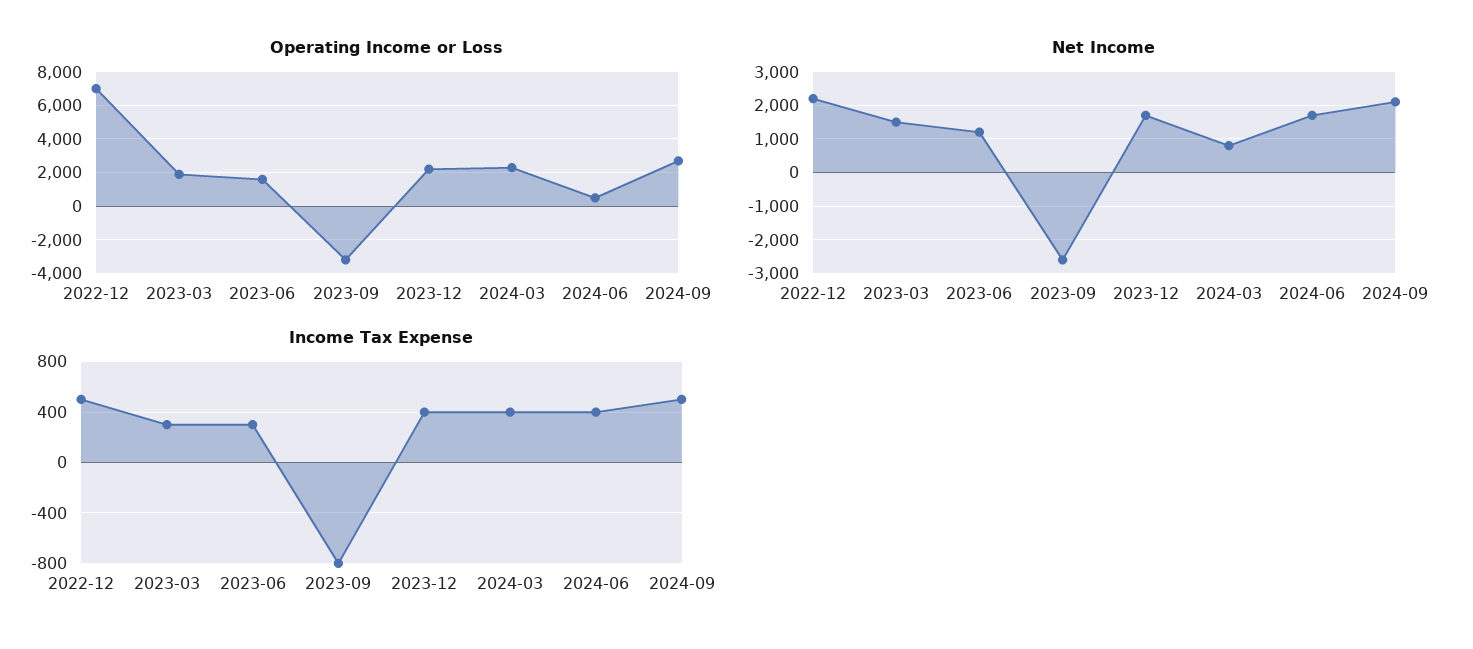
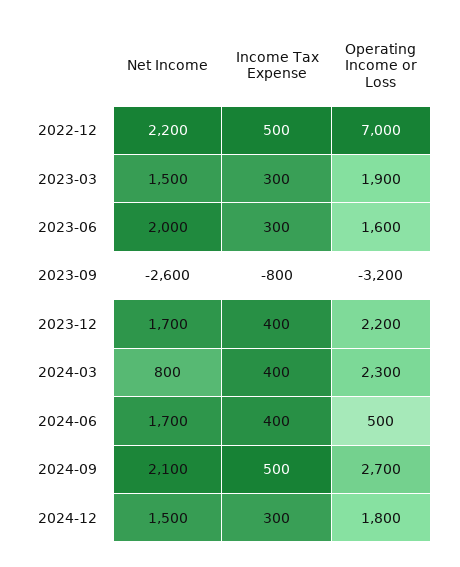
Net Income, 2023-06: 1200 -> 2000
Net Income, 2024-12: none -> 1500
Income Tax Expense, 2024-12: none -> 300
Operating Income or Loss, 2024-12: none -> 1800

